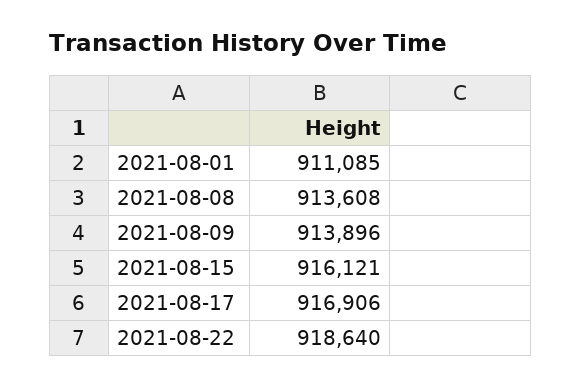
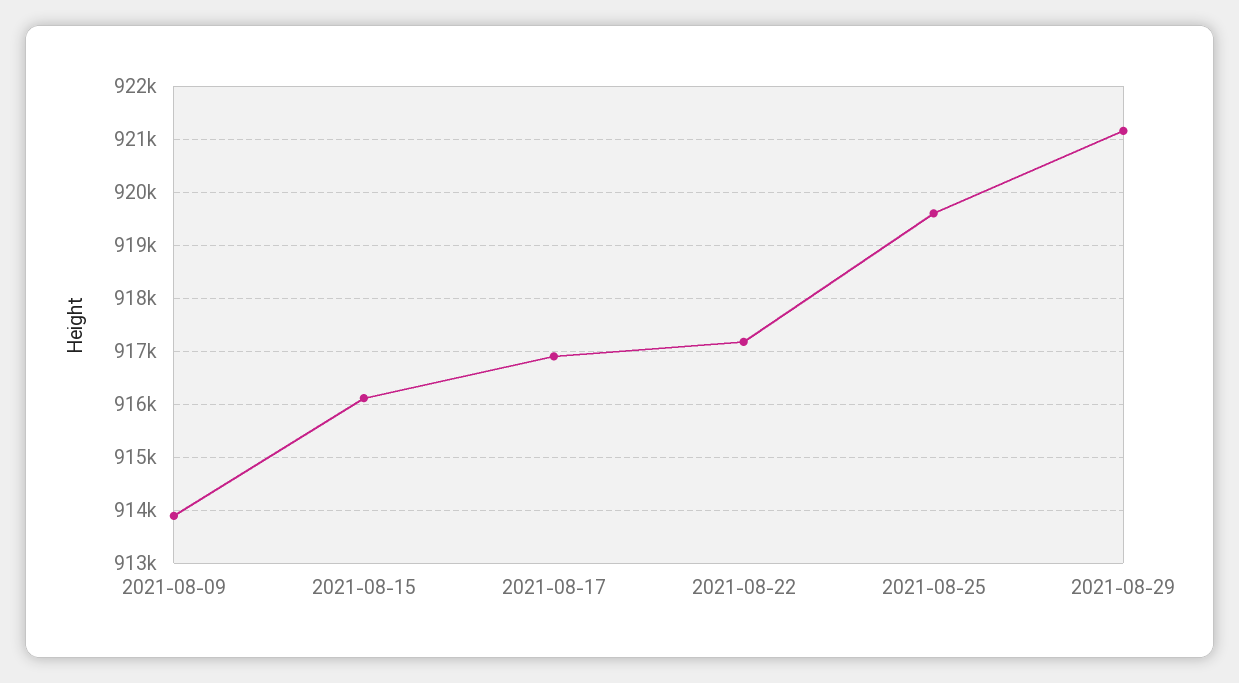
2021-08-01: 911085 -> none
2021-08-08: 913608 -> none
2021-08-22: 918640 -> 917200
2021-08-25: none -> 919600
2021-08-29: none -> 921200

